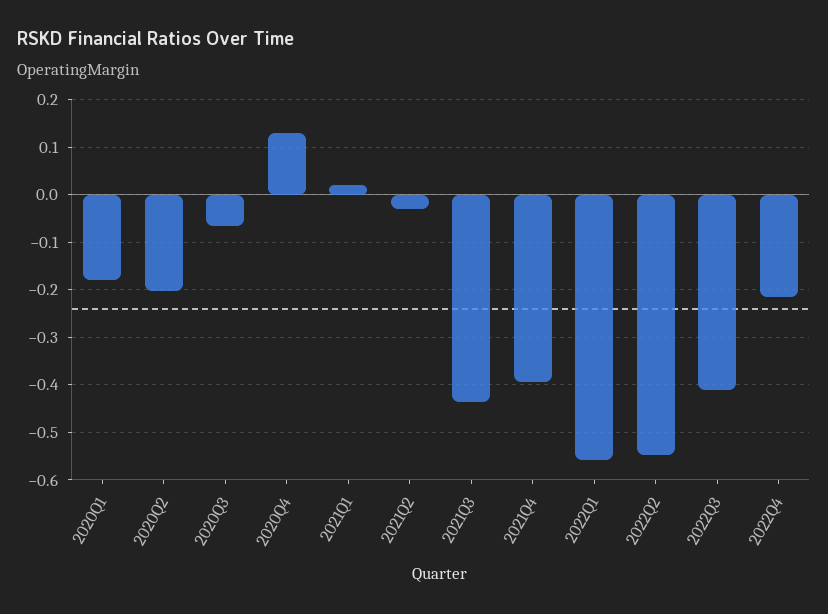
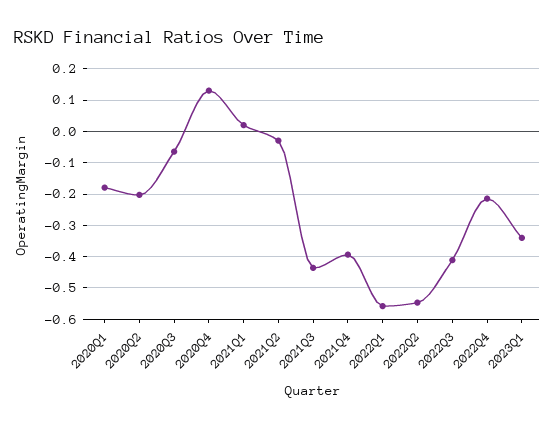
2023Q1: none -> -0.34

